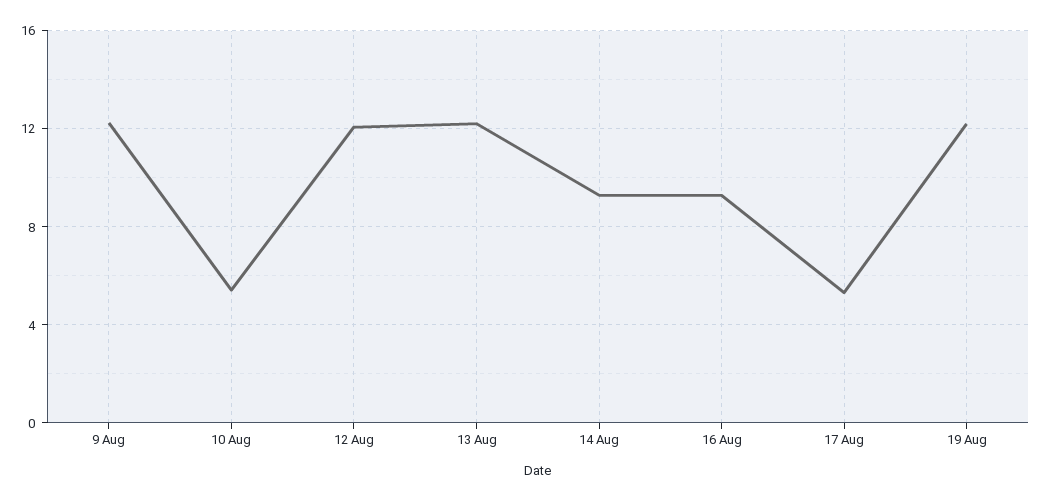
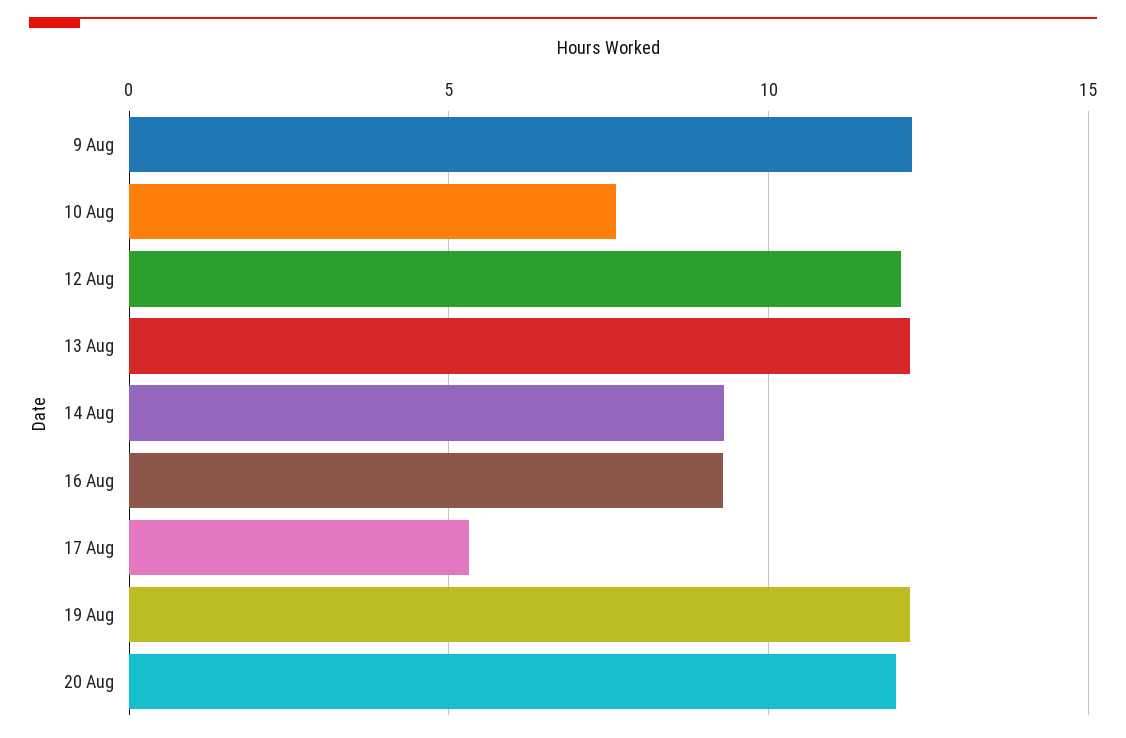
10 Aug: 5.5 -> 7.5
20 Aug: none -> 12

